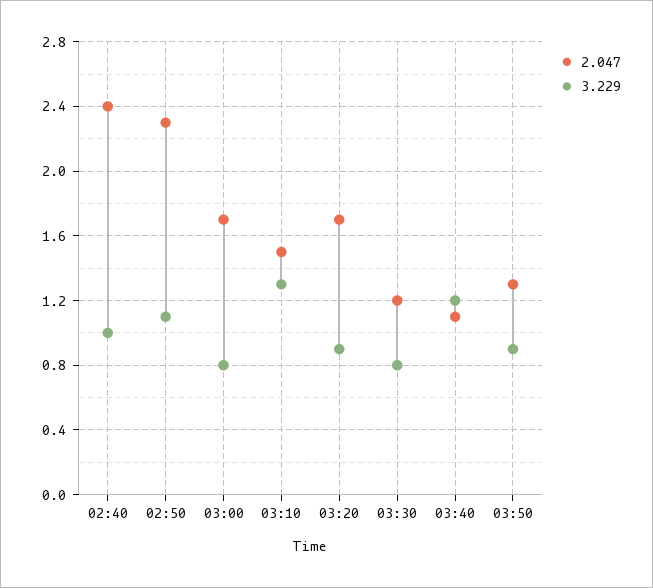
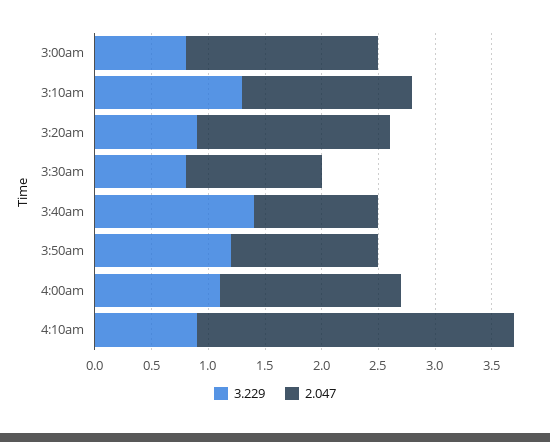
2.047, 02:40: 2.4 -> none
3.229, 02:40: 1 -> none
2.047, 02:50: 2.3 -> none
3.229, 02:50: 1.1 -> none
3.229, 03:40: 1.2 -> 1.4
3.229, 03:50: 0.9 -> 1.2
3.229, 4:00am: none -> 1.1
2.047, 4:00am: none -> 1.6
3.229, 4:10am: none -> 0.9
2.047, 4:10am: none -> 2.8

